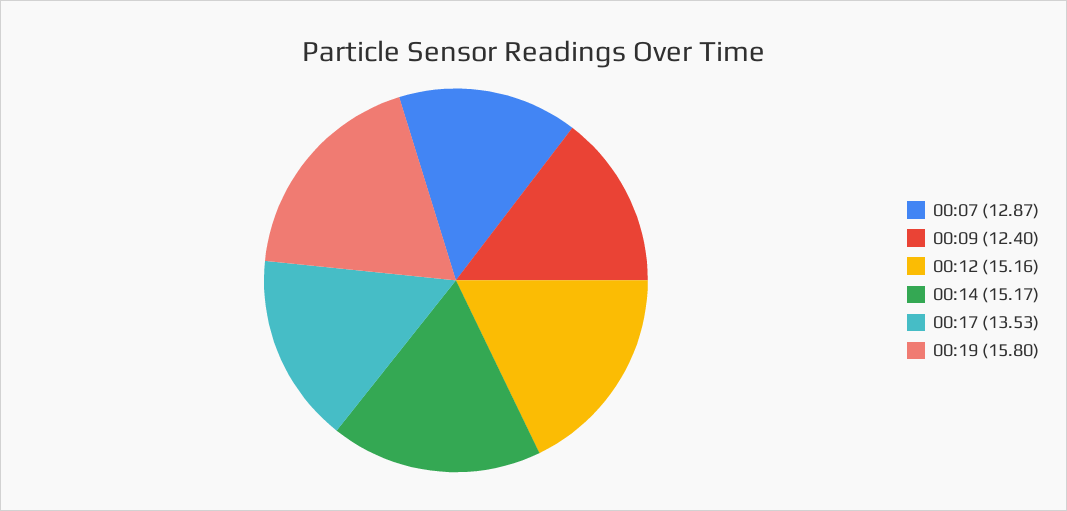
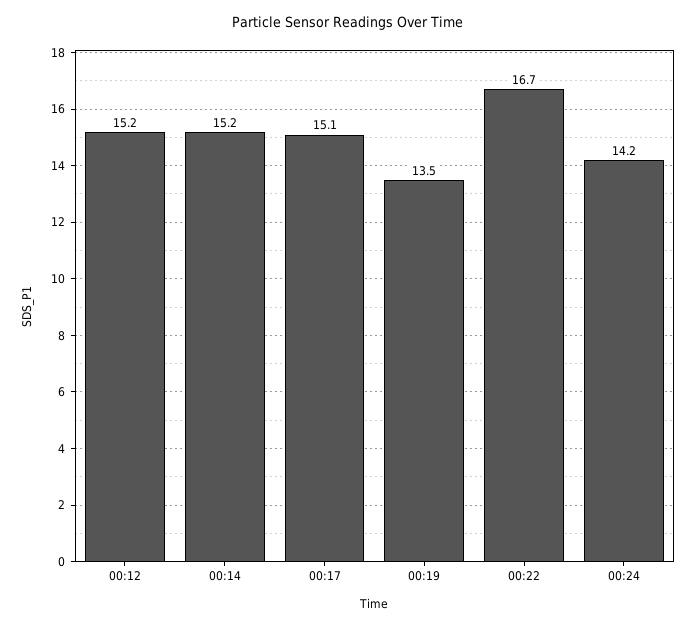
00:07: 12.87 -> none
00:09: 12.4 -> none
00:17: 13.53 -> 15.1
00:19: 15.8 -> 13.5
00:22: none -> 16.7
00:24: none -> 14.2

